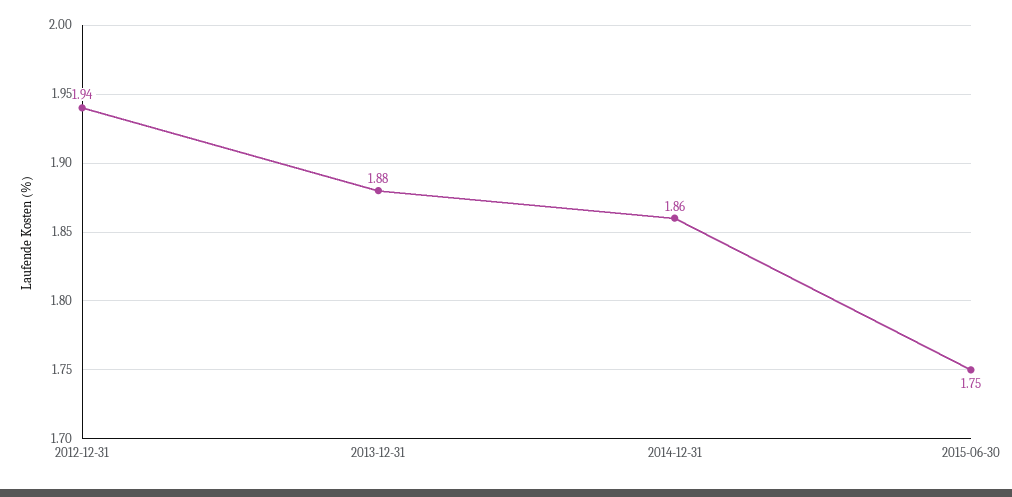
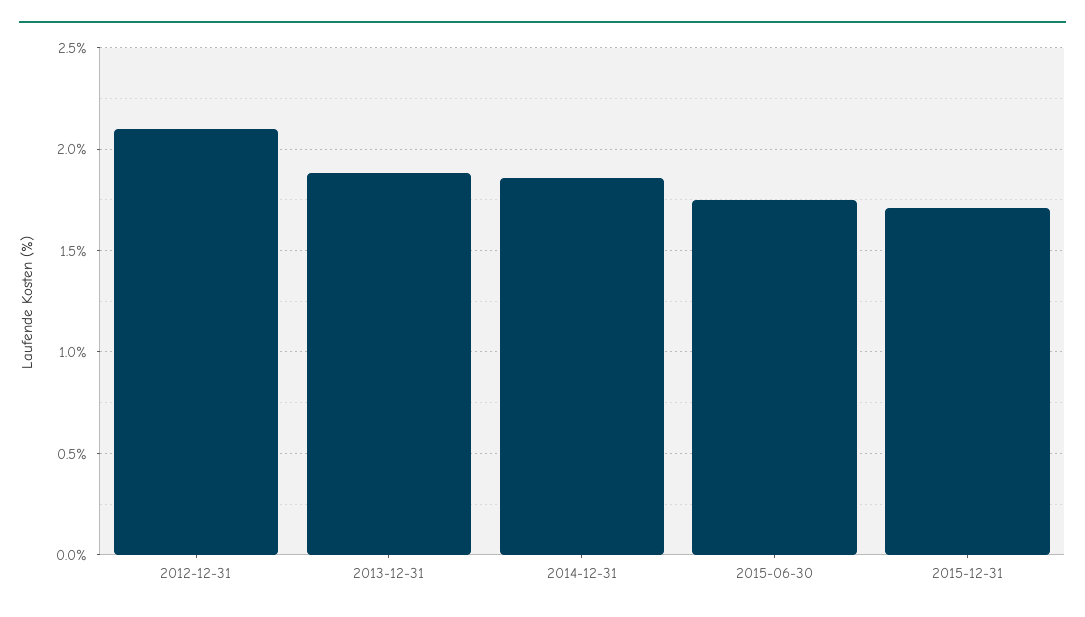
2012-12-31: 1.94 -> 2.1
2015-12-31: none -> 1.7

